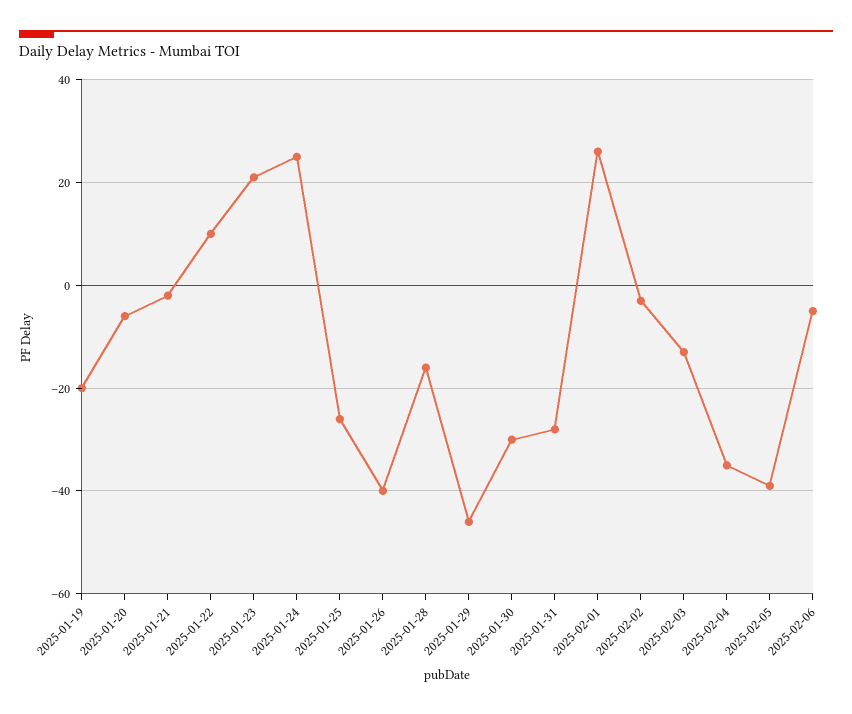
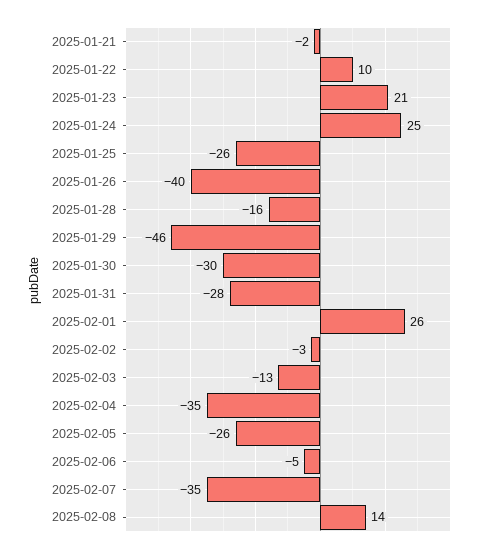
2025-01-19: -20 -> none
2025-01-20: -5 -> none
2025-02-05: -40 -> -26
2025-02-07: none -> -35
2025-02-08: none -> 14

